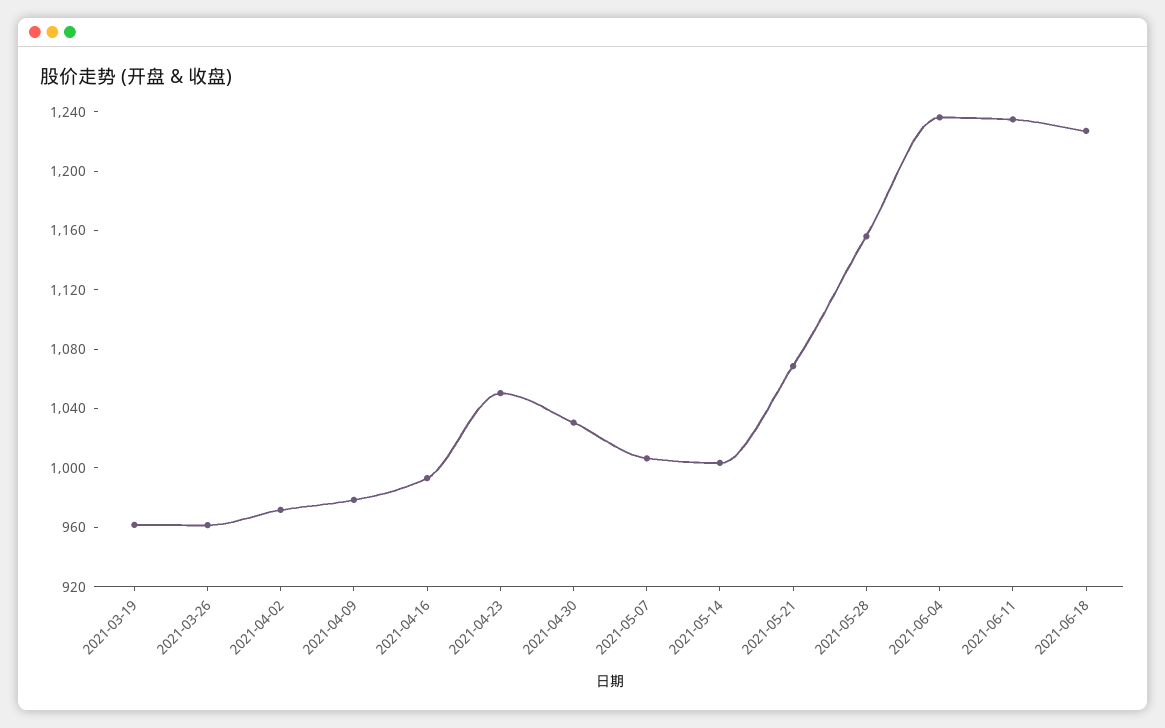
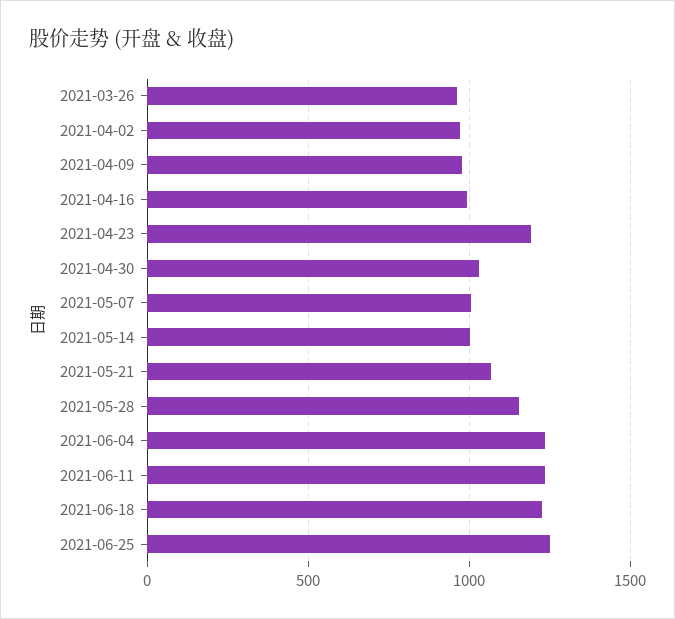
2021-03-19: 960 -> none
2021-04-23: 1050 -> 1200
2021-06-25: none -> 1250

